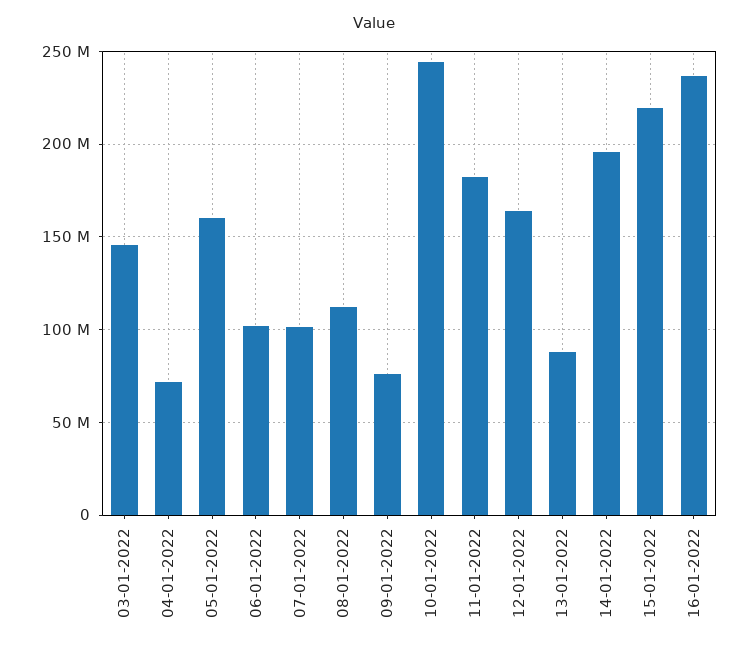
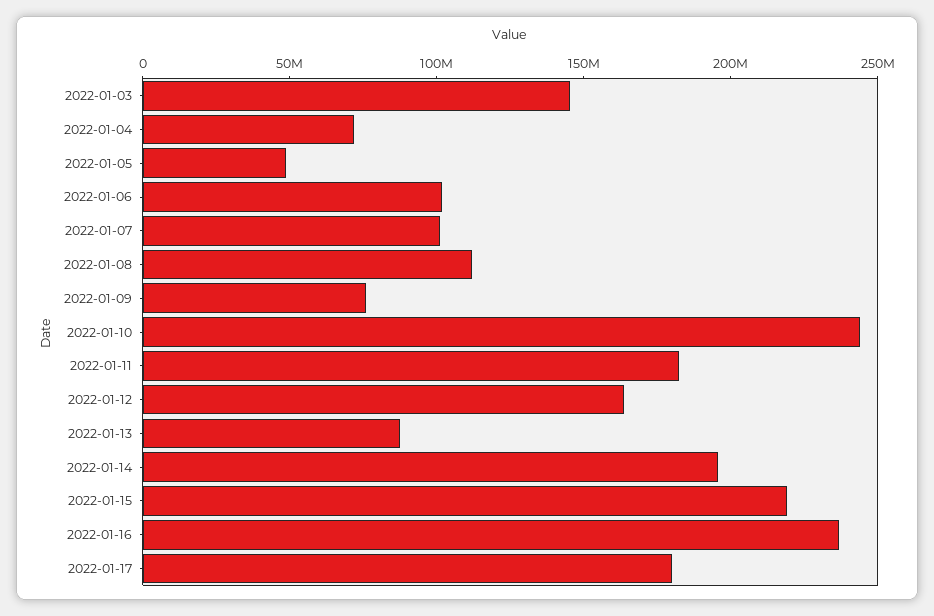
05-01-2022: 160000000 -> 50000000
2022-01-17: none -> 180000000

